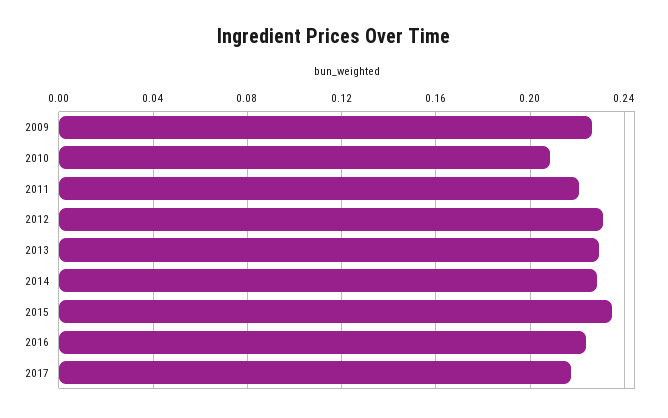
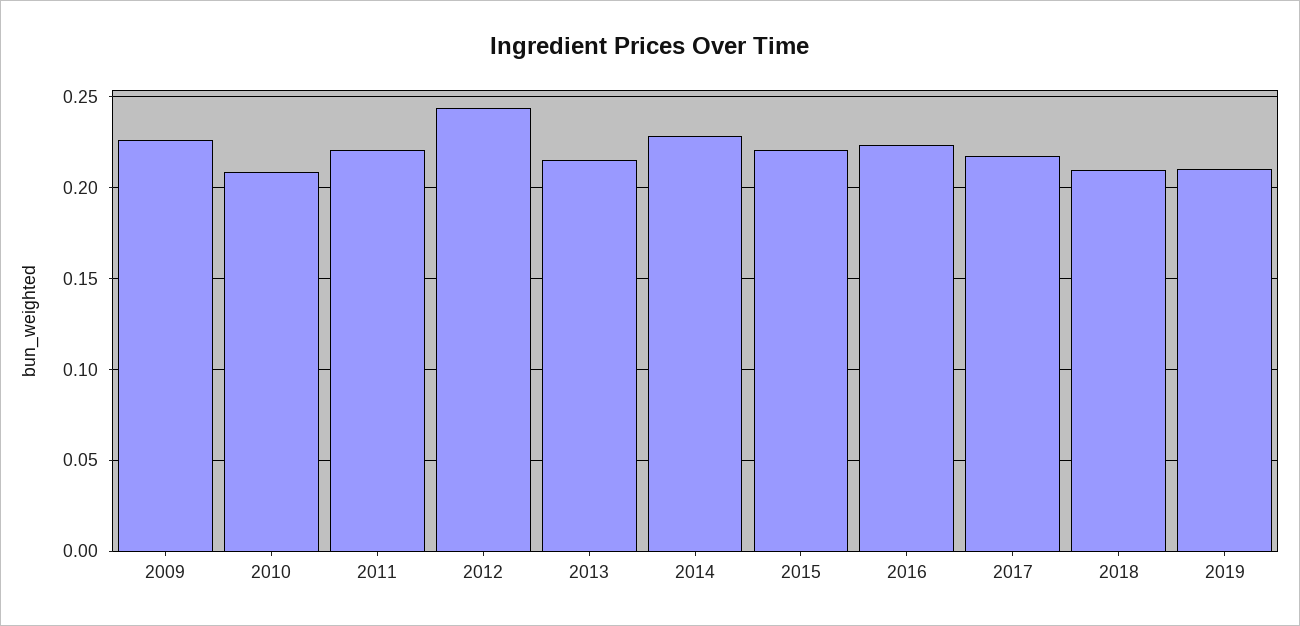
2012: 0.23 -> 0.245
2013: 0.23 -> 0.215
2015: 0.235 -> 0.22
2018: none -> 0.21
2019: none -> 0.21

